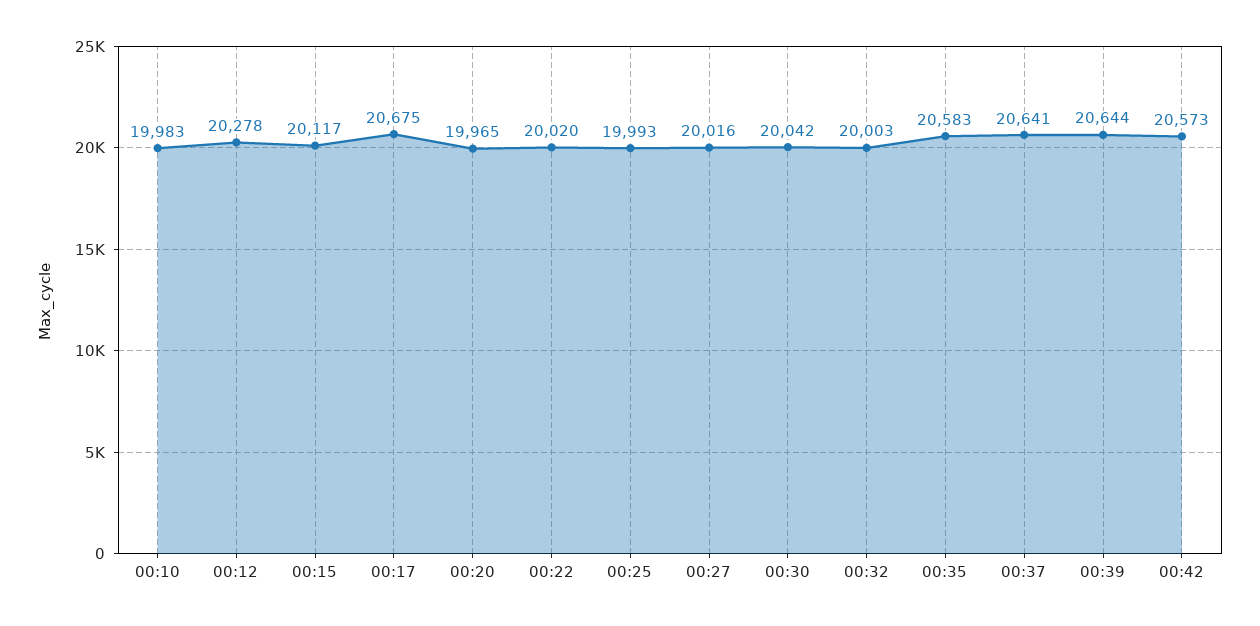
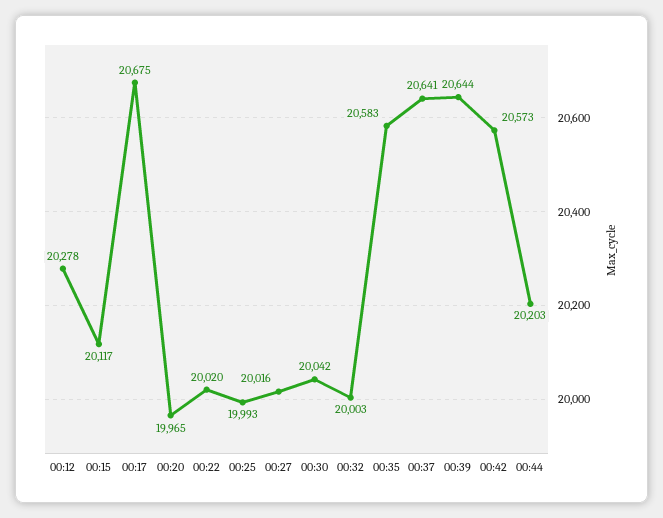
00:10: 19983 -> none
00:44: none -> 20203

